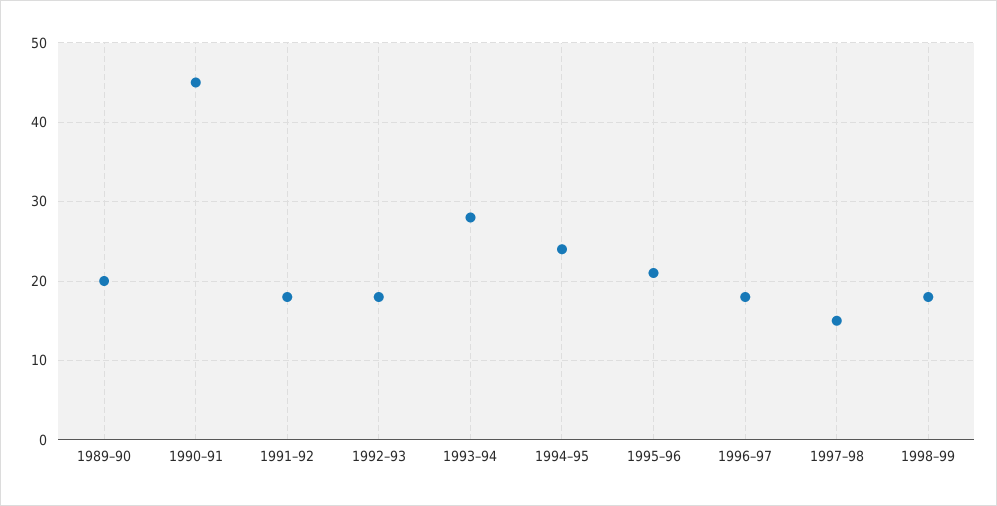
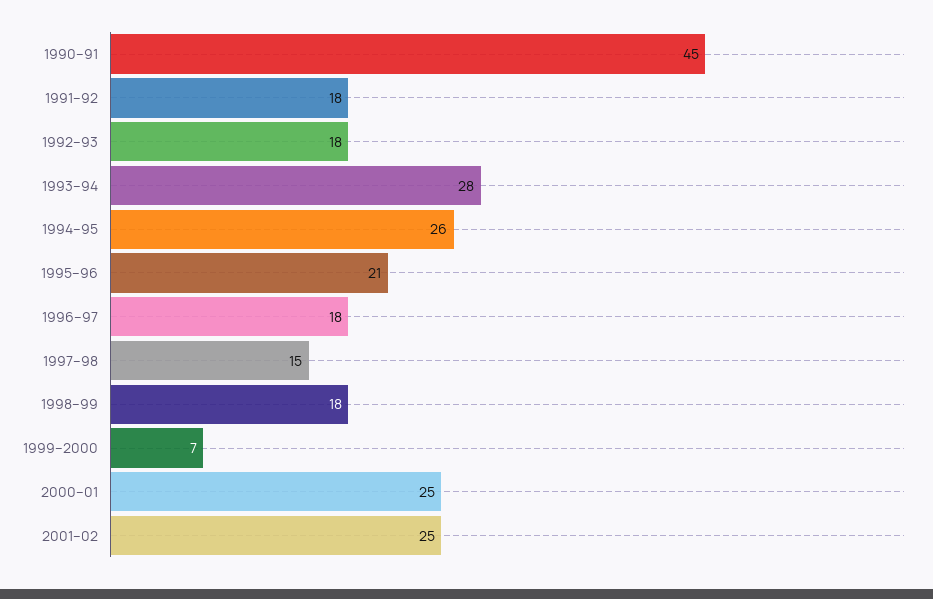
1989–90: 20 -> none
1994–95: 24 -> 26
1999–2000: none -> 7
2000–01: none -> 25
2001–02: none -> 25

